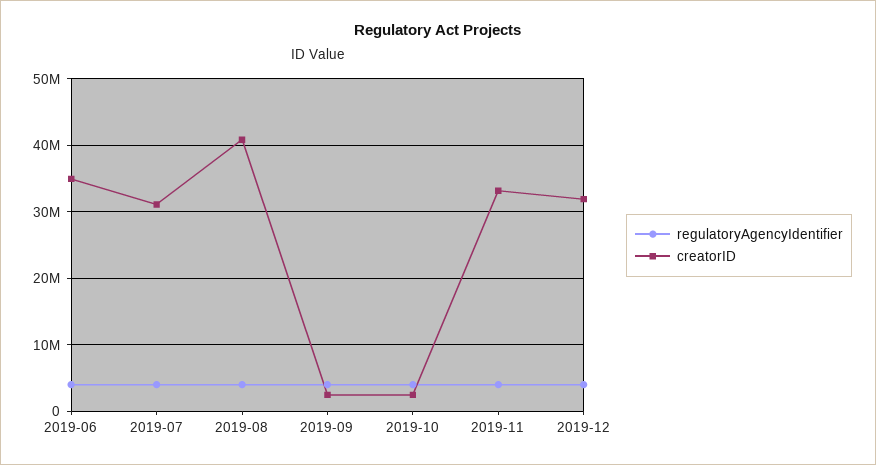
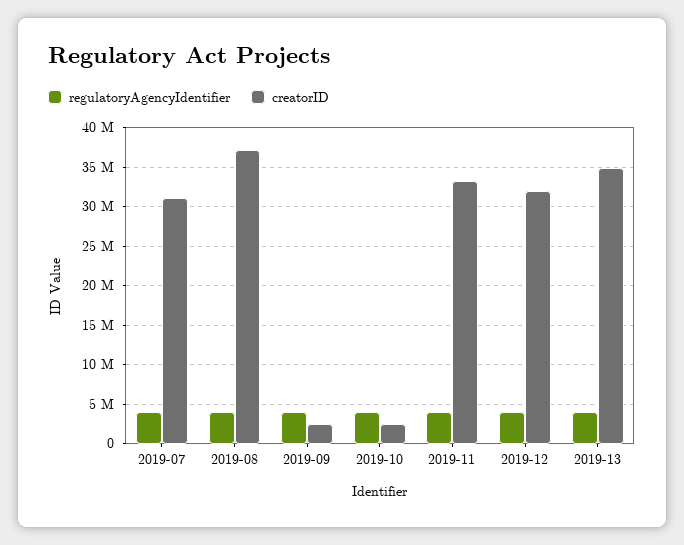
regulatoryAgencyIdentifier, 2019-06: 4000000 -> none
creatorID, 2019-06: 35000000 -> none
creatorID, 2019-08: 41000000 -> 37000000
regulatoryAgencyIdentifier, 2019-13: none -> 4000000
creatorID, 2019-13: none -> 35000000

